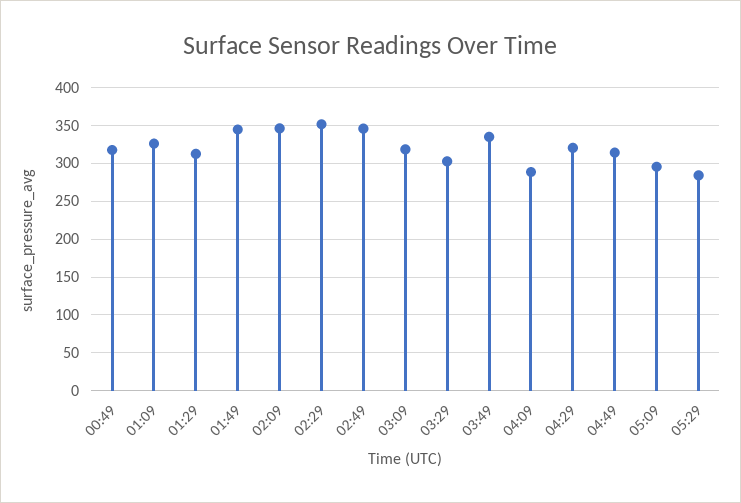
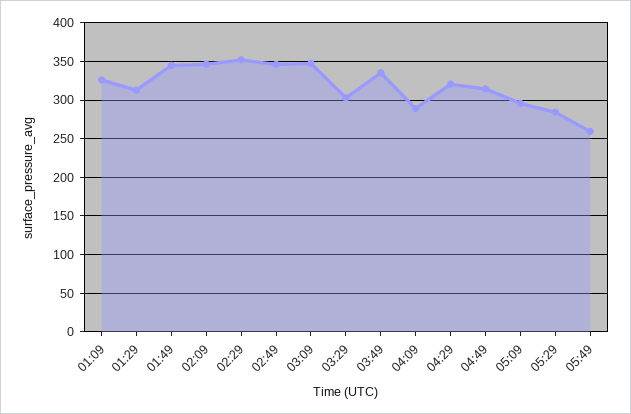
00:49: 320 -> none
03:09: 320 -> 350
05:49: none -> 260

